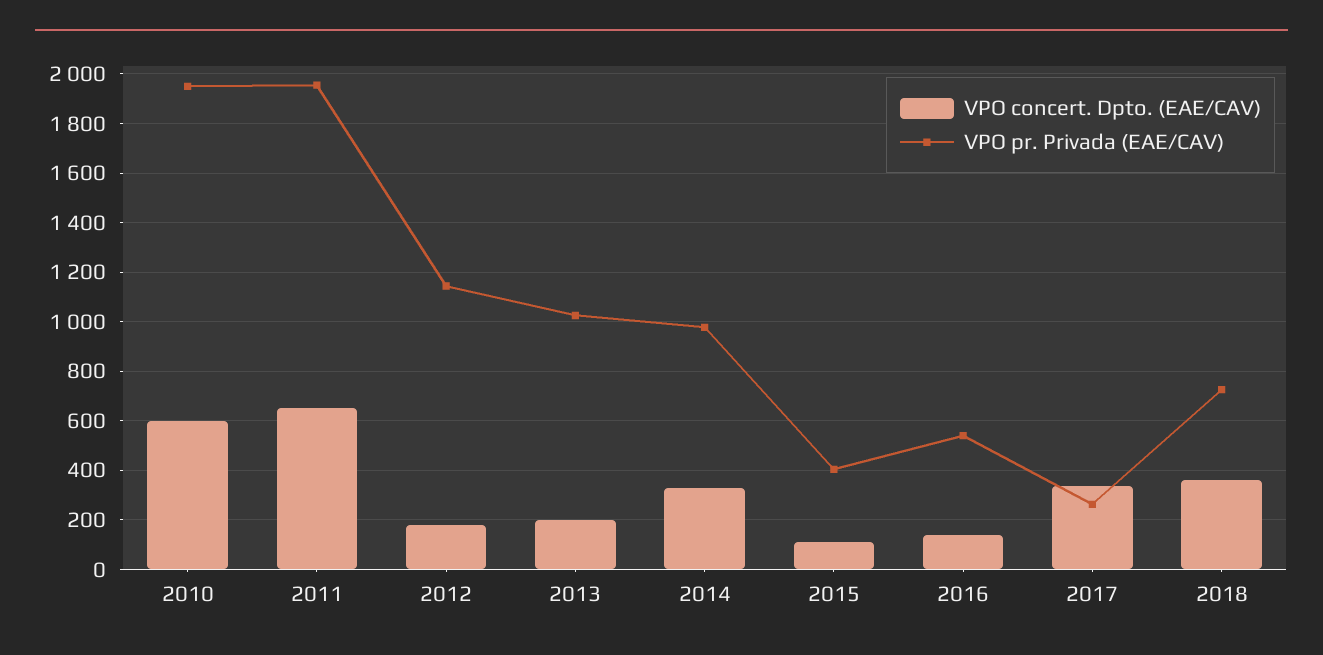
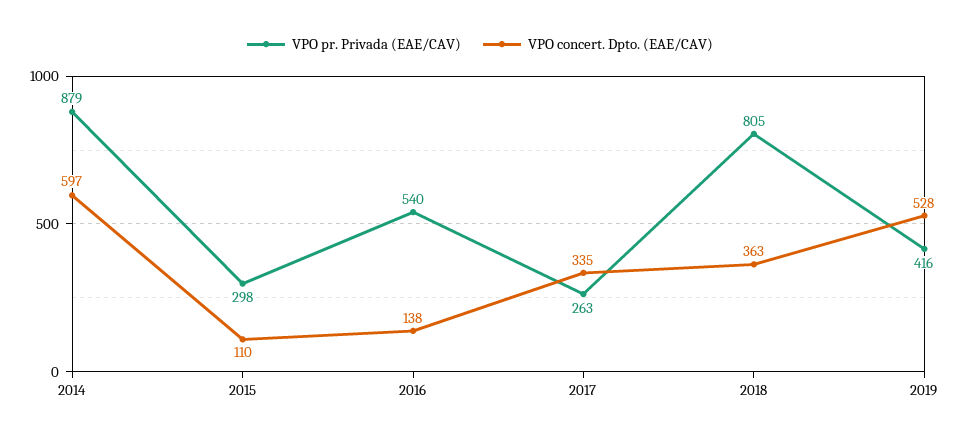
VPO concert. Dpto. (EAE/CAV), 2010: 600 -> none
VPO pr. Privada (EAE/CAV), 2010: 1950 -> none
VPO concert. Dpto. (EAE/CAV), 2011: 650 -> none
VPO pr. Privada (EAE/CAV), 2011: 1950 -> none
VPO concert. Dpto. (EAE/CAV), 2012: 175 -> none
VPO pr. Privada (EAE/CAV), 2012: 1150 -> none
VPO concert. Dpto. (EAE/CAV), 2013: 200 -> none
VPO pr. Privada (EAE/CAV), 2013: 1025 -> none
VPO concert. Dpto. (EAE/CAV), 2014: 325 -> 597
VPO pr. Privada (EAE/CAV), 2014: 975 -> 879
VPO pr. Privada (EAE/CAV), 2015: 400 -> 298
VPO pr. Privada (EAE/CAV), 2018: 725 -> 805
VPO pr. Privada (EAE/CAV), 2019: none -> 416
VPO concert. Dpto. (EAE/CAV), 2019: none -> 528

